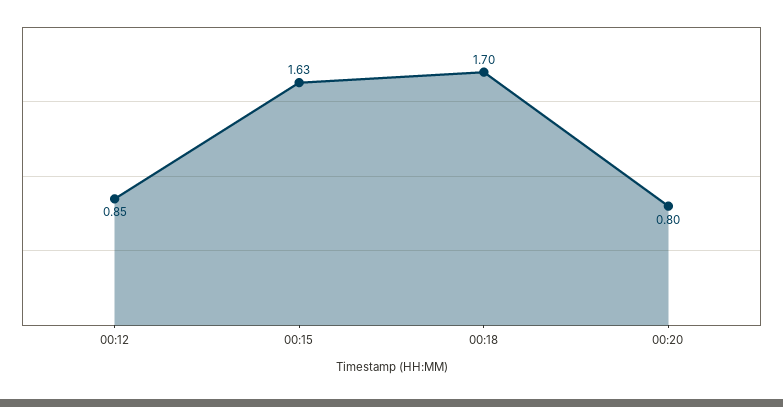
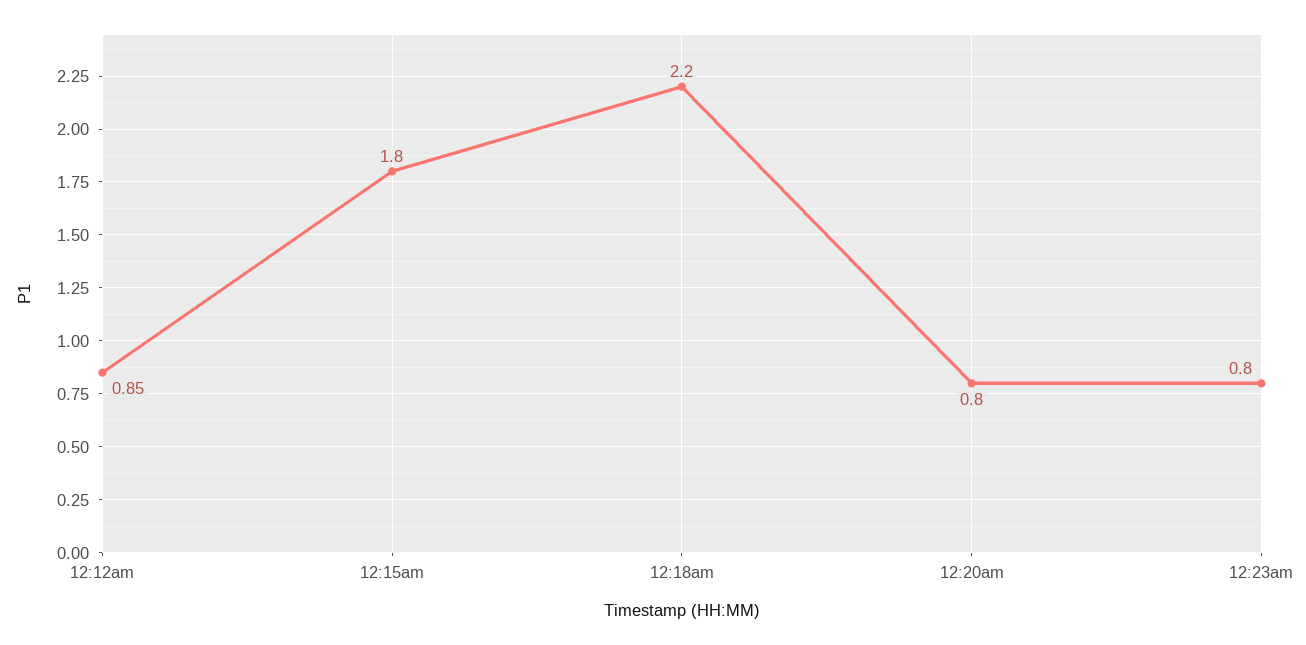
00:15: 1.63 -> 1.8
00:18: 1.7 -> 2.2
12:23am: none -> 0.8

